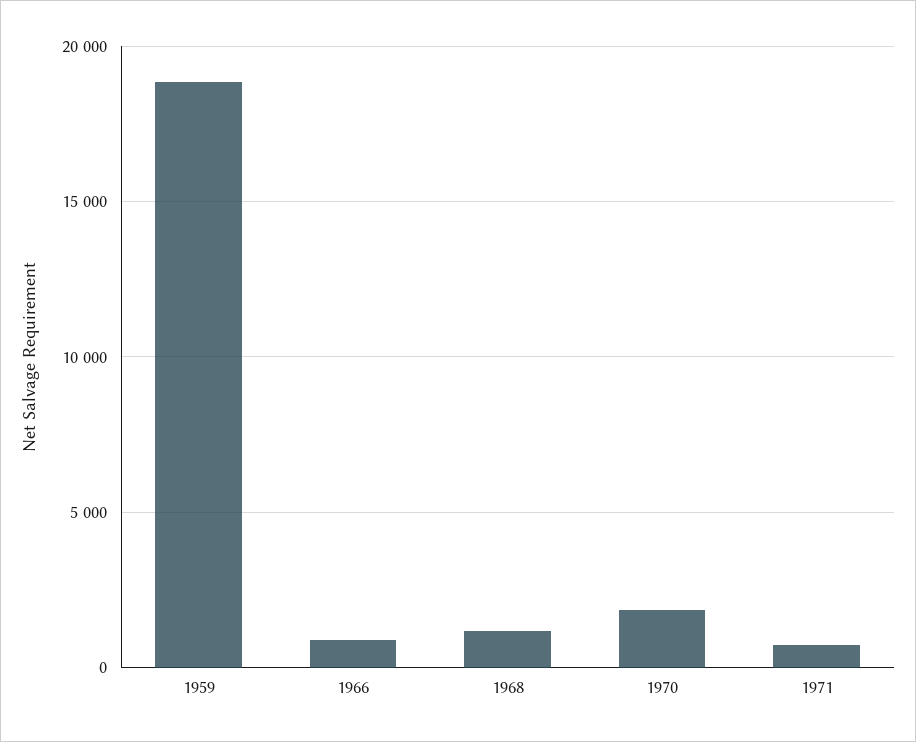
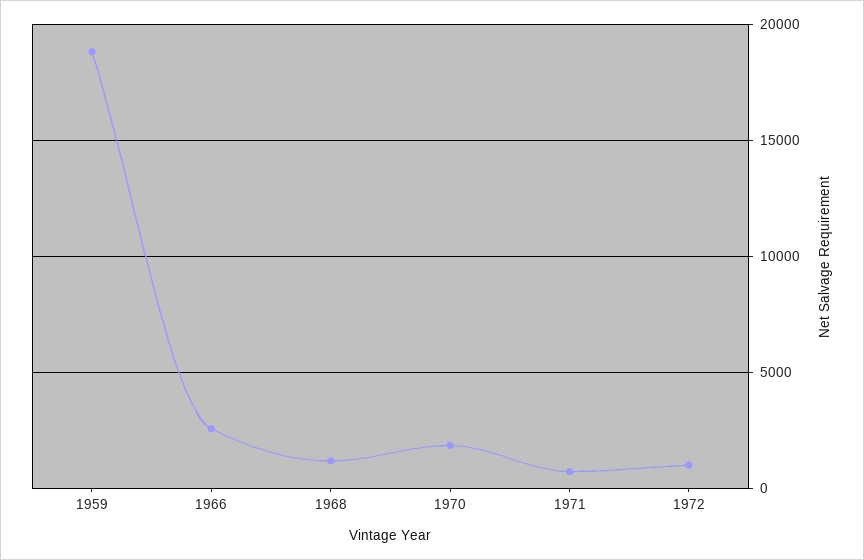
1966: 1000 -> 2500
1972: none -> 1000

